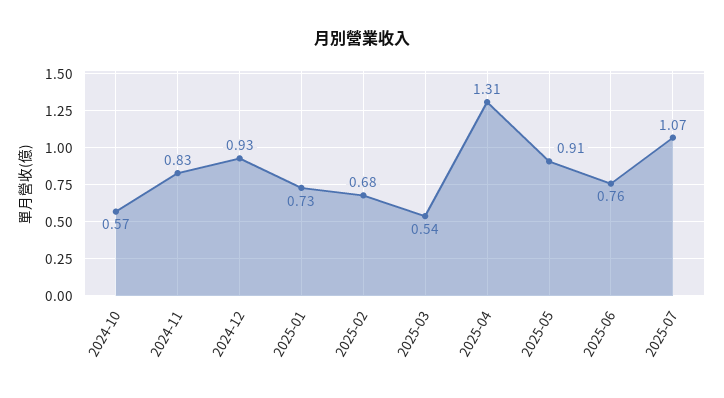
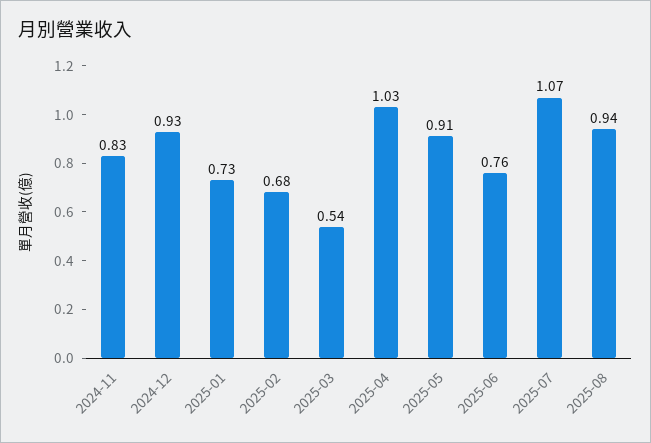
2024-10: 0.57 -> none
2025-04: 1.31 -> 1.03
2025-08: none -> 0.94

